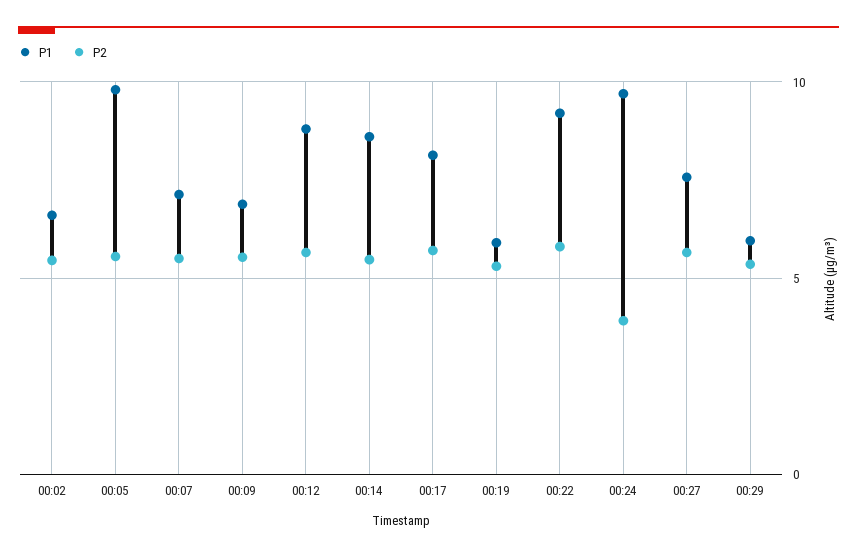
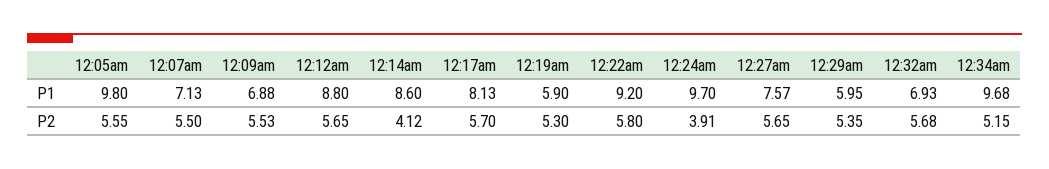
P1, 00:02: 6.5 -> none
P2, 00:02: 5.5 -> none
P2, 00:14: 5.5 -> 4.12
P1, 12:32am: none -> 6.93
P1, 12:34am: none -> 9.68
P2, 12:32am: none -> 5.68
P2, 12:34am: none -> 5.15

